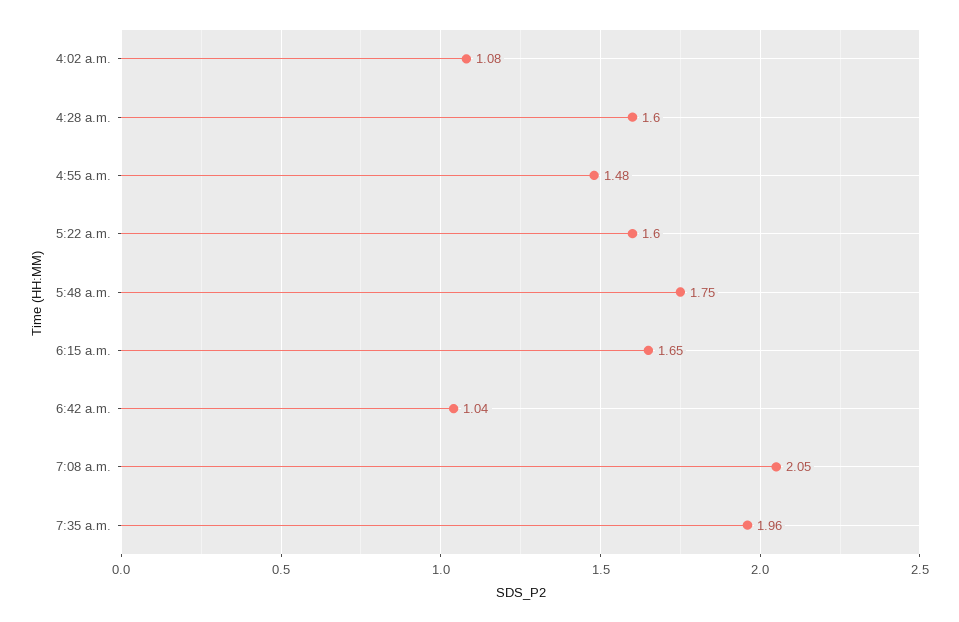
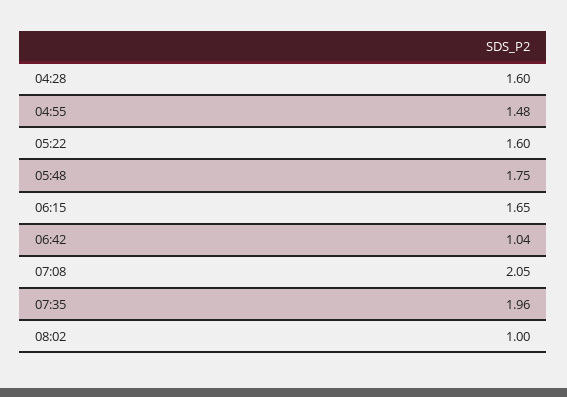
4:02 a.m.: 1.08 -> none
08:02: none -> 1

